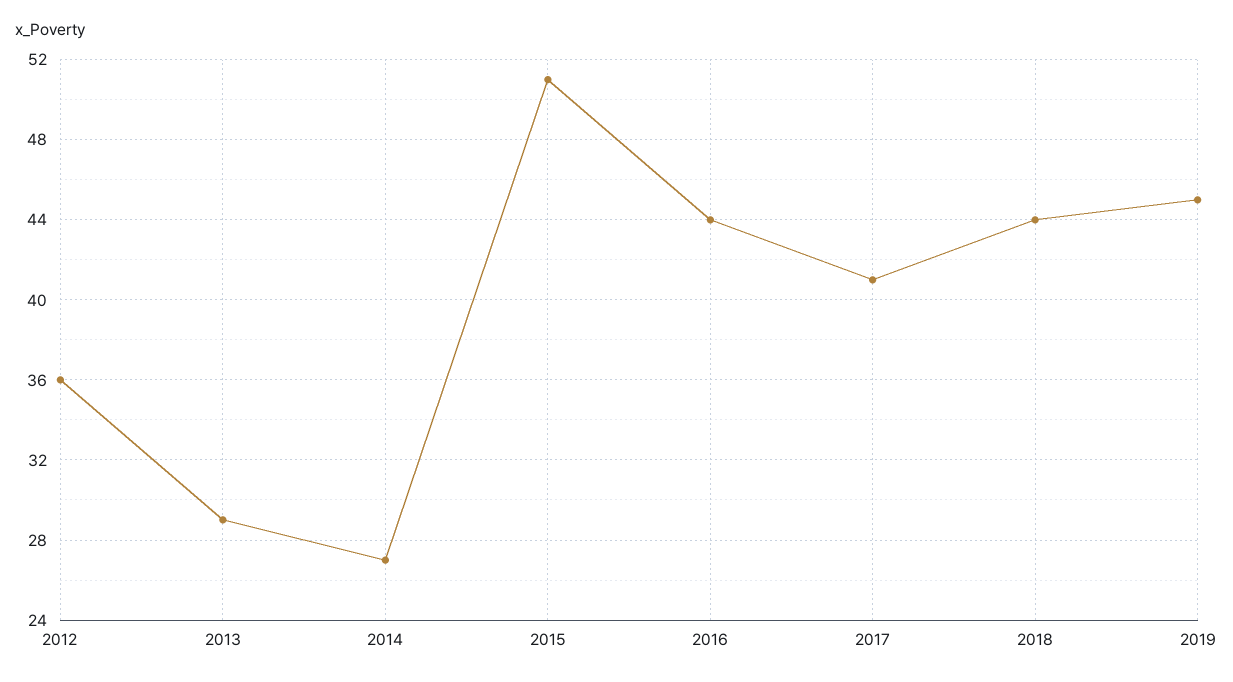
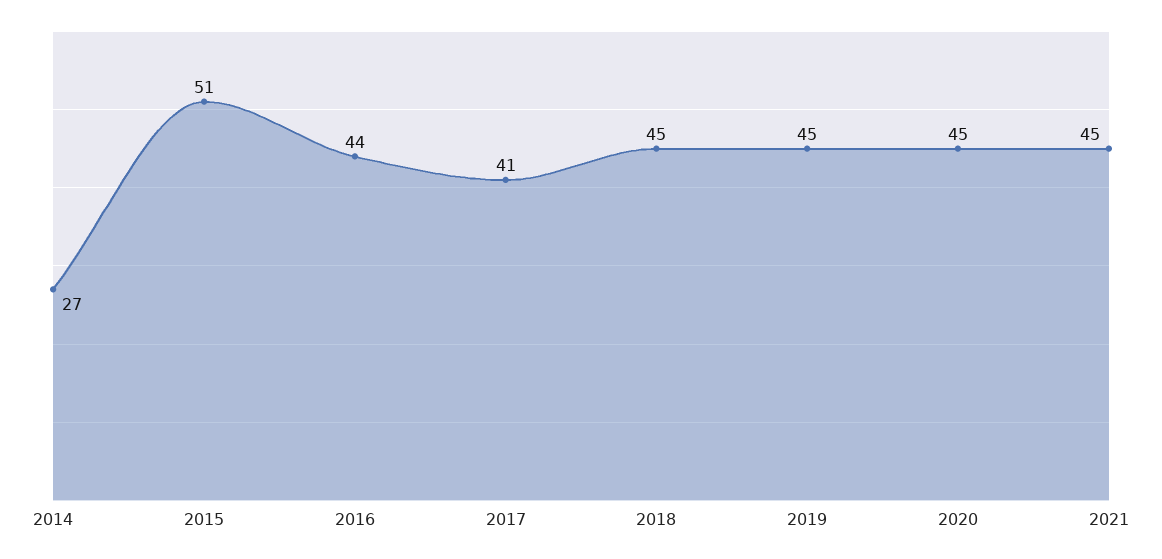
2012: 36 -> none
2013: 29 -> none
2018: 44 -> 45
2020: none -> 45
2021: none -> 45

